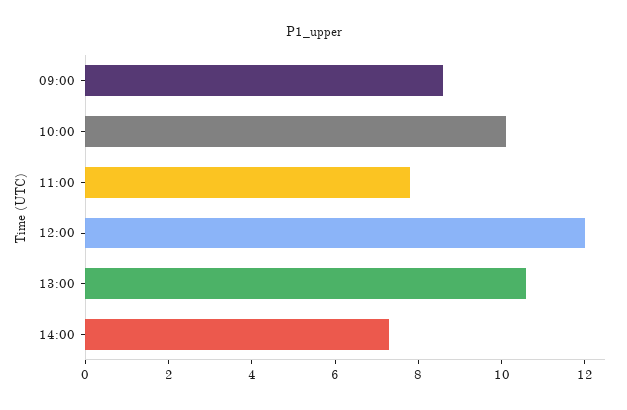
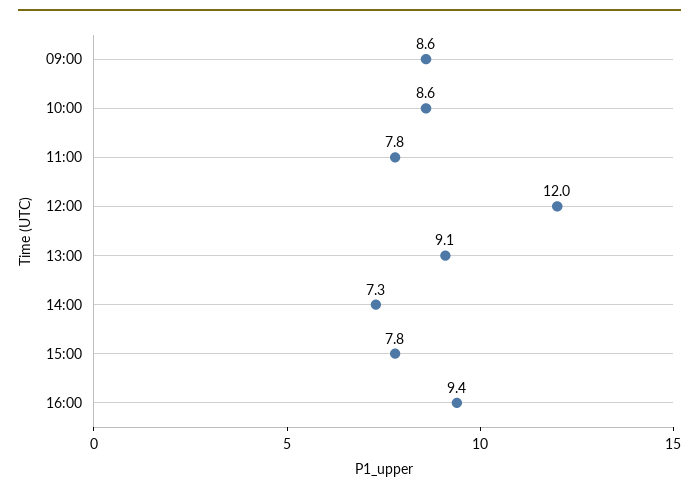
10:00: 10 -> 8.6
13:00: 10.5 -> 9.1
15:00: none -> 7.8
16:00: none -> 9.4

